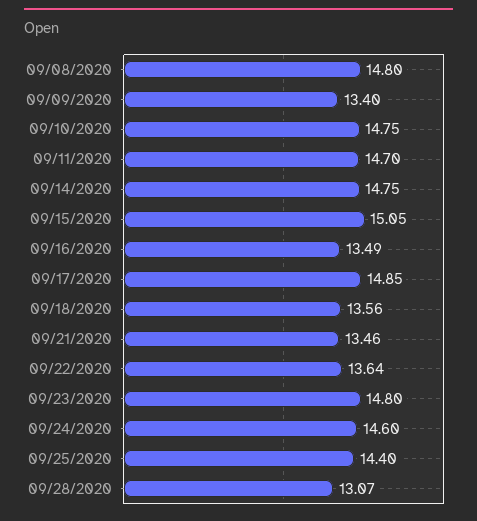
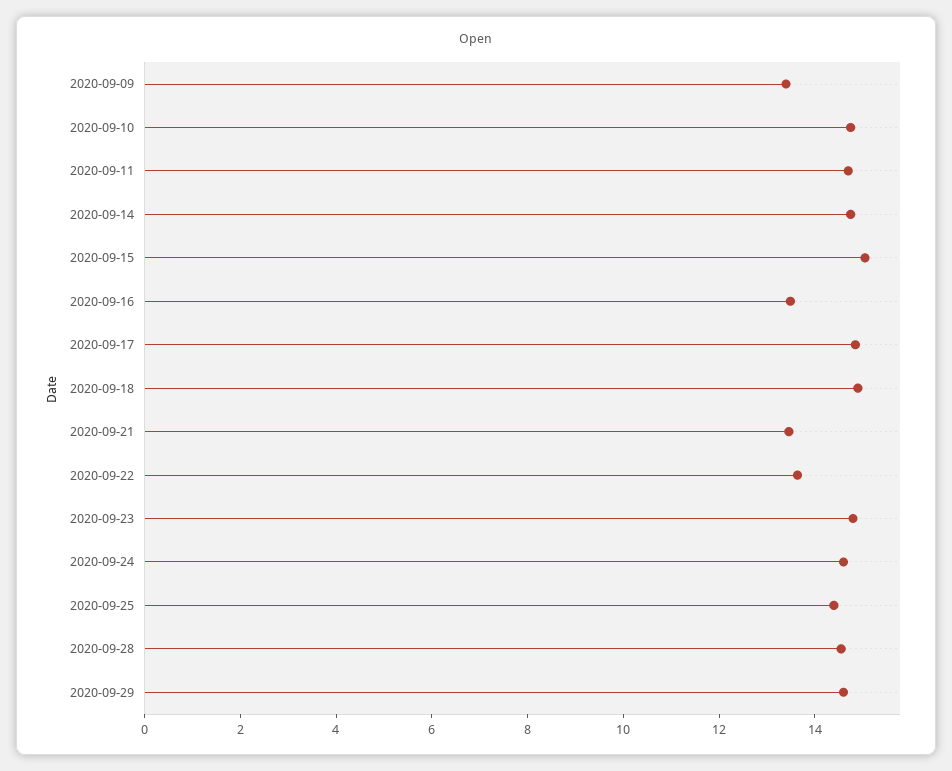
09/08/2020: 14.8 -> none
09/18/2020: 13.56 -> 15
09/28/2020: 13.07 -> 14.5
2020-09-29: none -> 14.5

